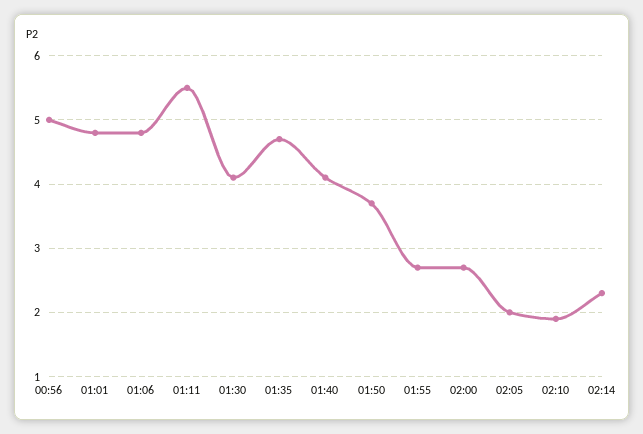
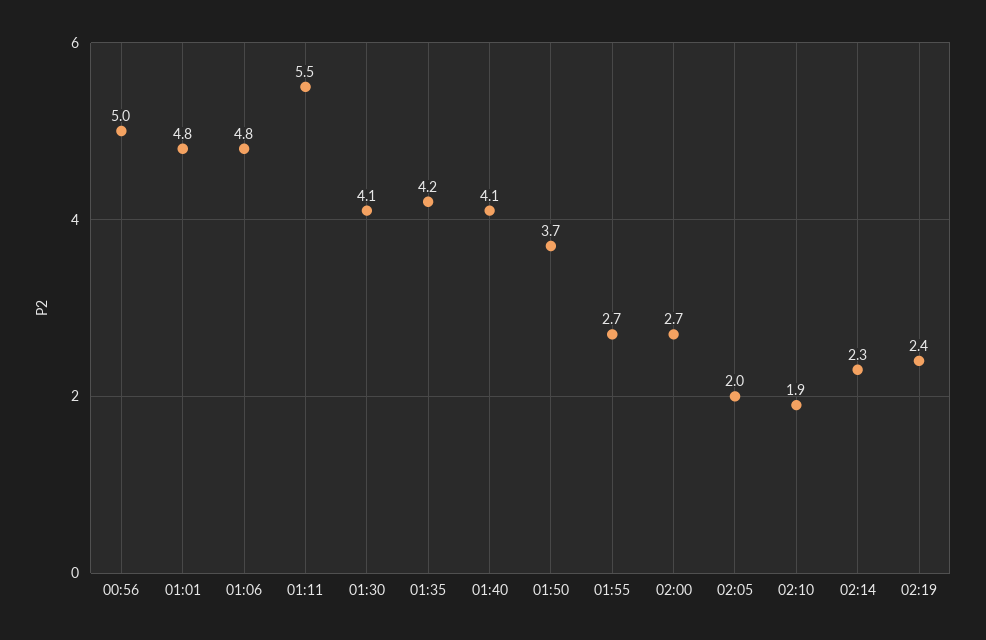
01:35: 4.7 -> 4.2
02:19: none -> 2.4

